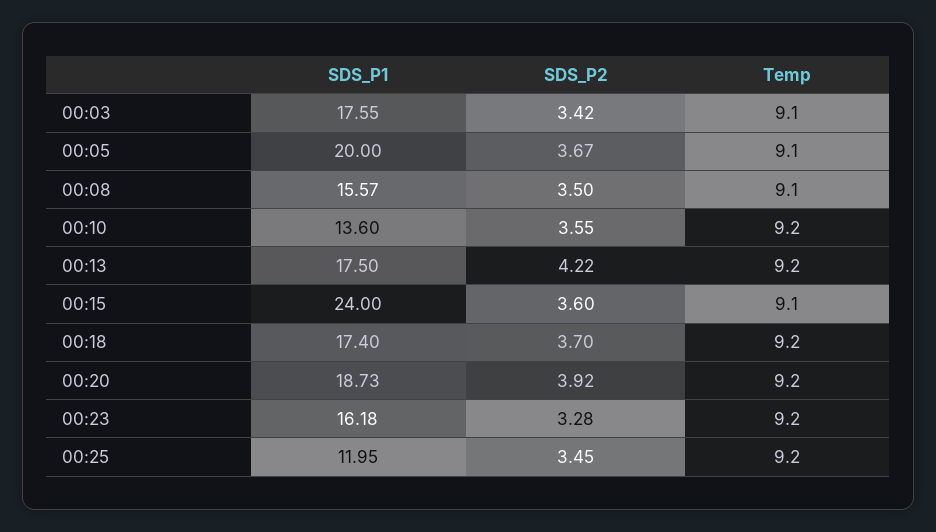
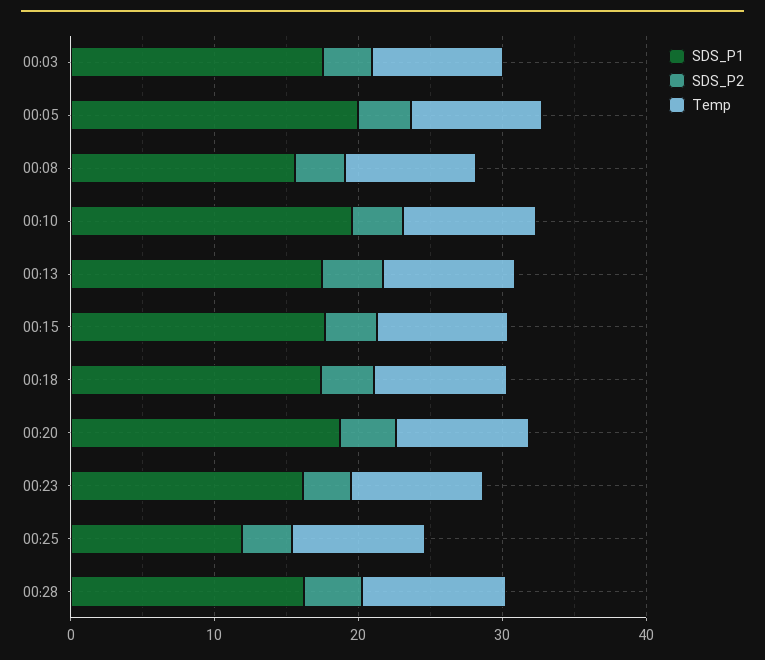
SDS_P1, 00:10: 13.6 -> 20
SDS_P1, 00:15: 24 -> 18
SDS_P1, 00:28: none -> 16
SDS_P2, 00:28: none -> 4
Temp, 00:28: none -> 10

